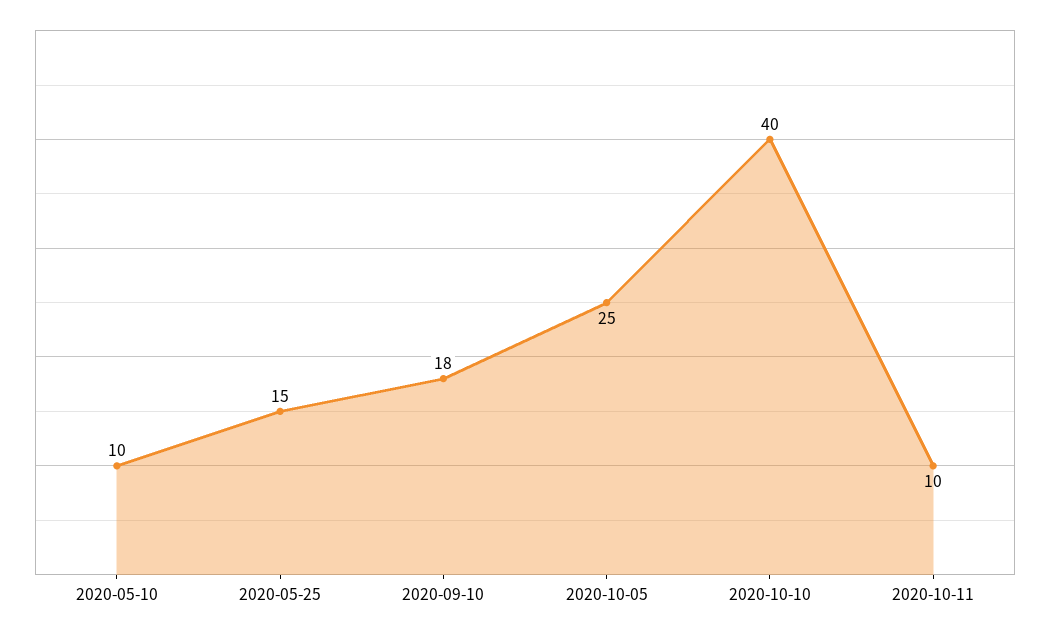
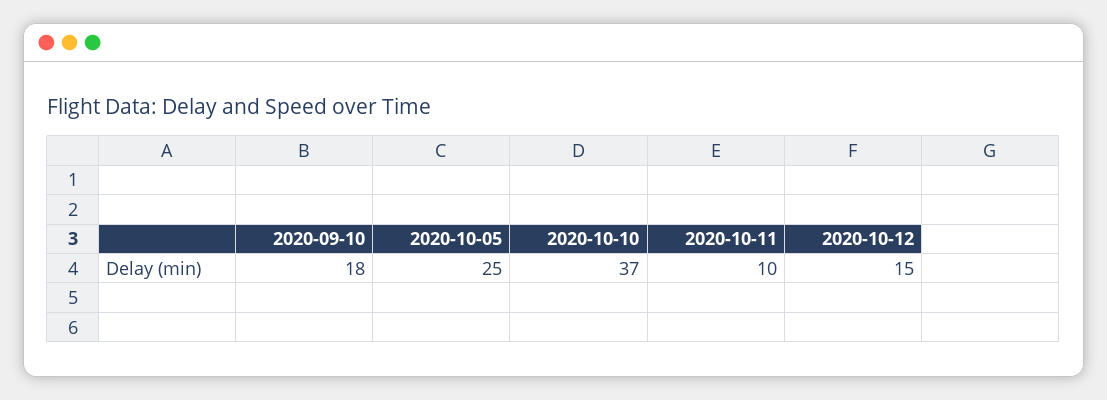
2020-05-10: 10 -> none
2020-05-25: 15 -> none
2020-10-10: 40 -> 37
2020-10-12: none -> 15

